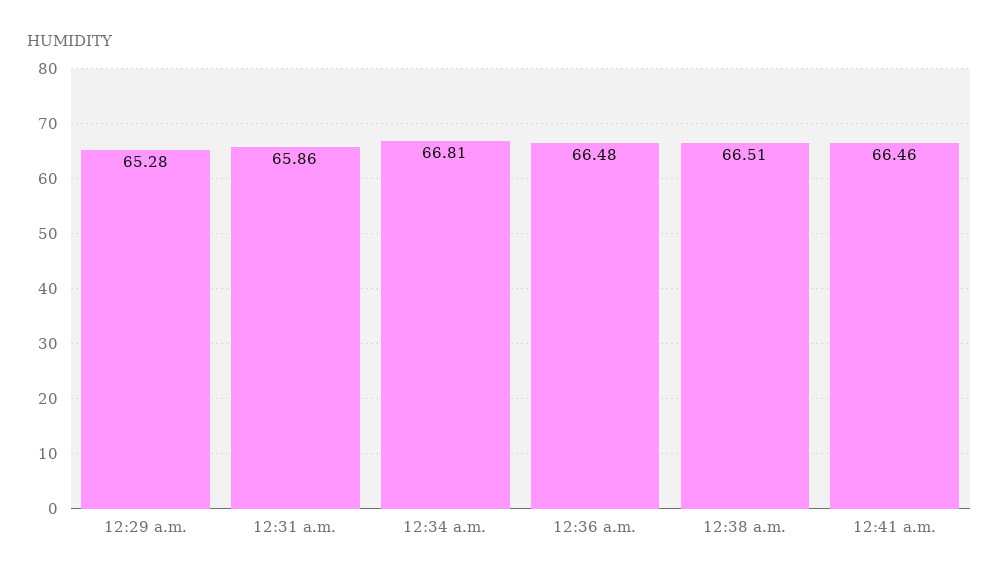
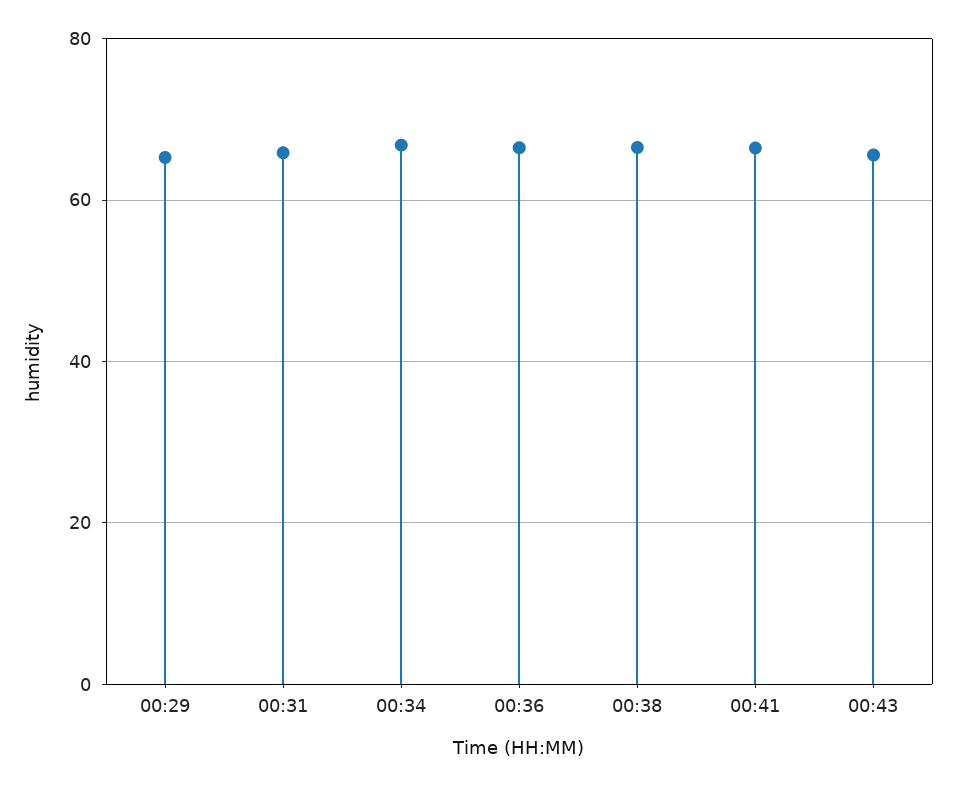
00:43: none -> 66

